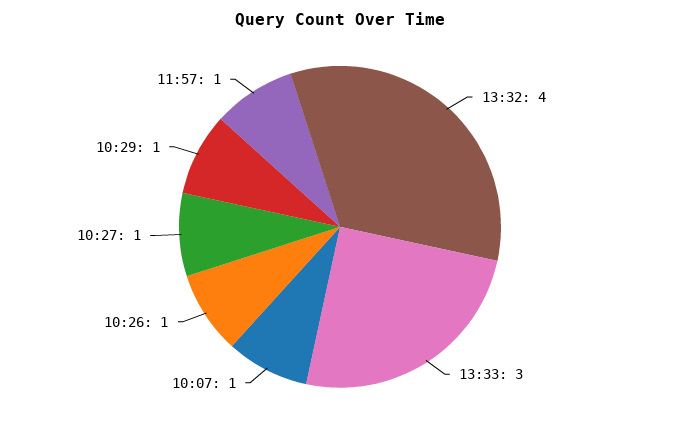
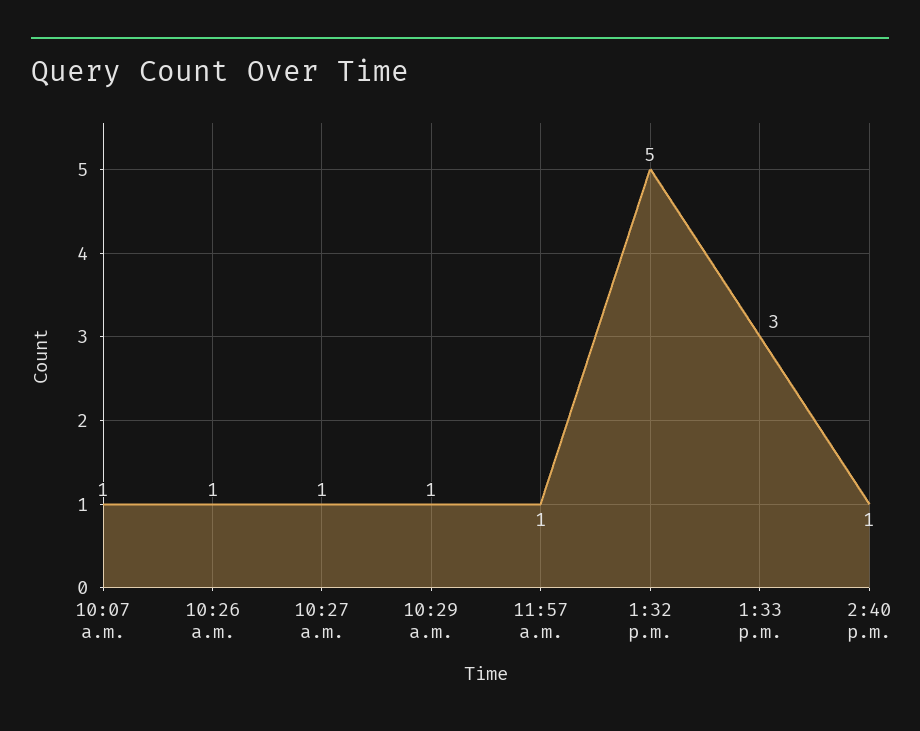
13:32: 4 -> 5
2:40 p.m.: none -> 1

